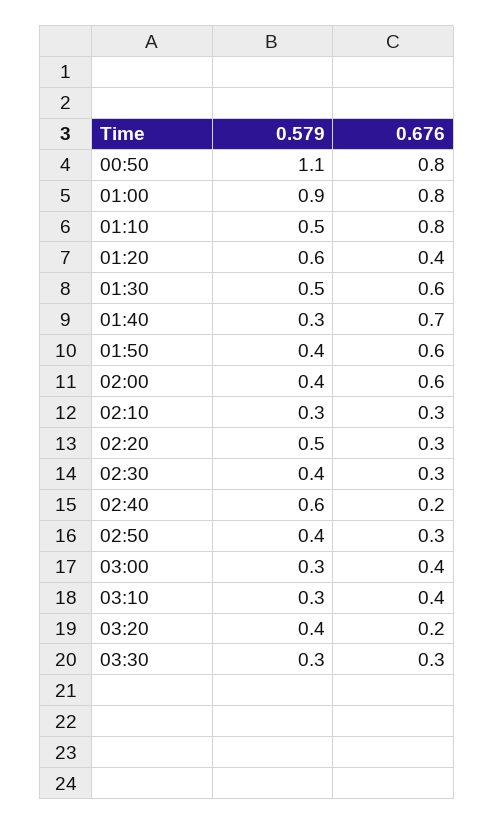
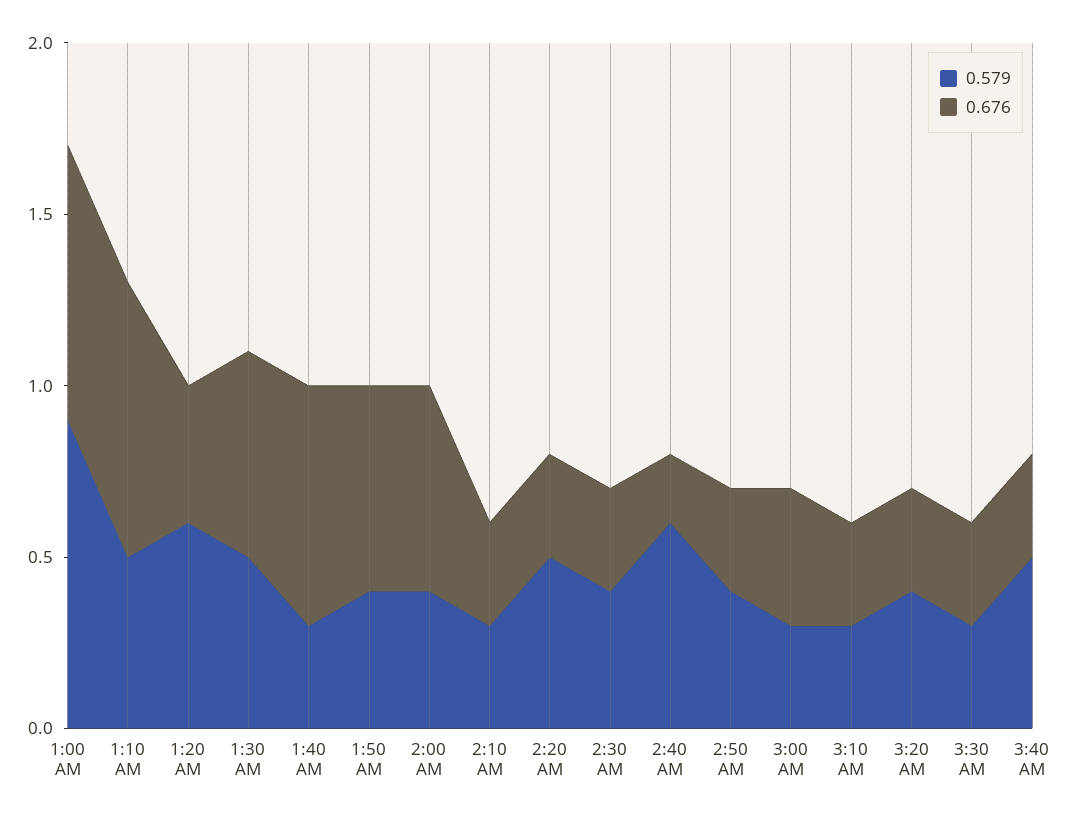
0.579, 00:50: 1.1 -> none
0.676, 00:50: 0.8 -> none
0.676, 03:10: 0.4 -> 0.3
0.676, 03:20: 0.2 -> 0.3
0.579, 3:40 AM: none -> 0.5
0.676, 3:40 AM: none -> 0.3

